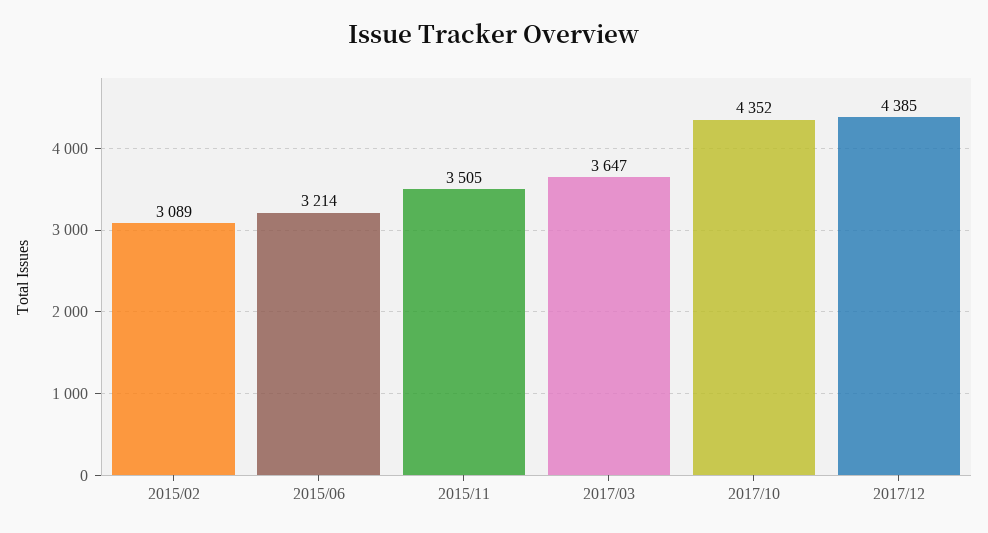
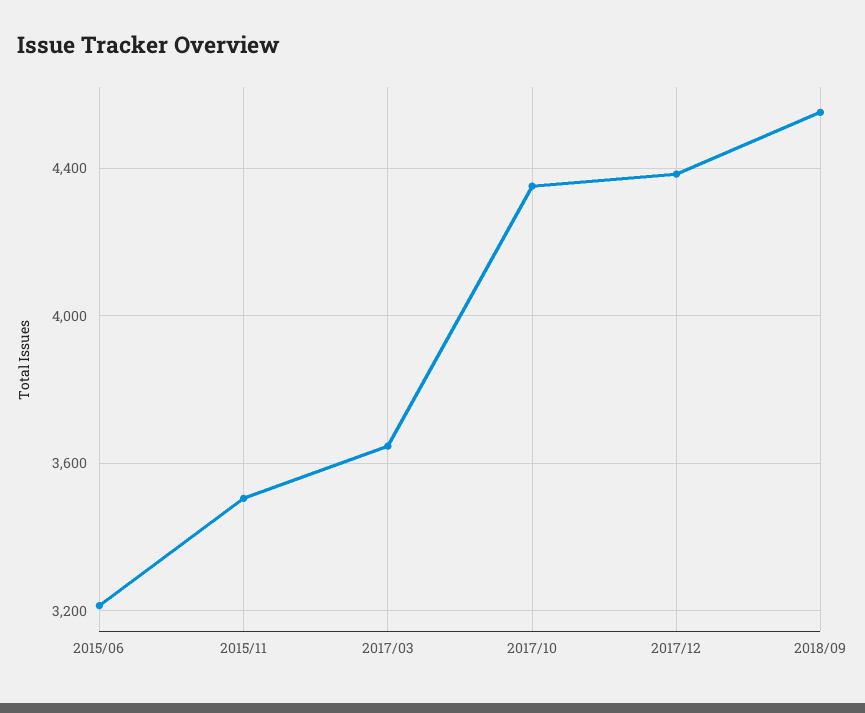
2015/02: 3089 -> none
2018/09: none -> 4550

